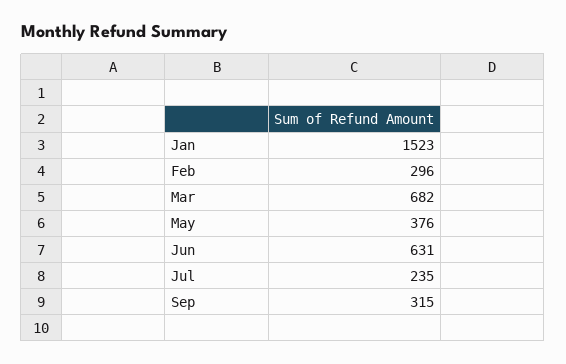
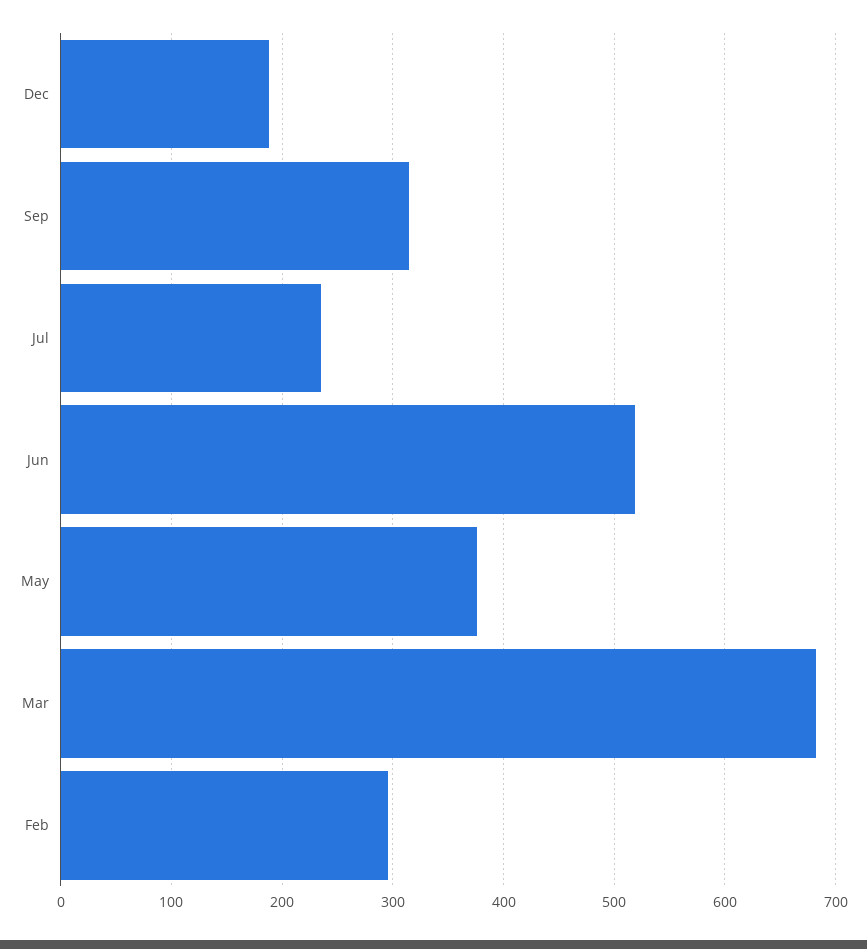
Jan: 1523 -> none
Jun: 631 -> 520
Dec: none -> 190

